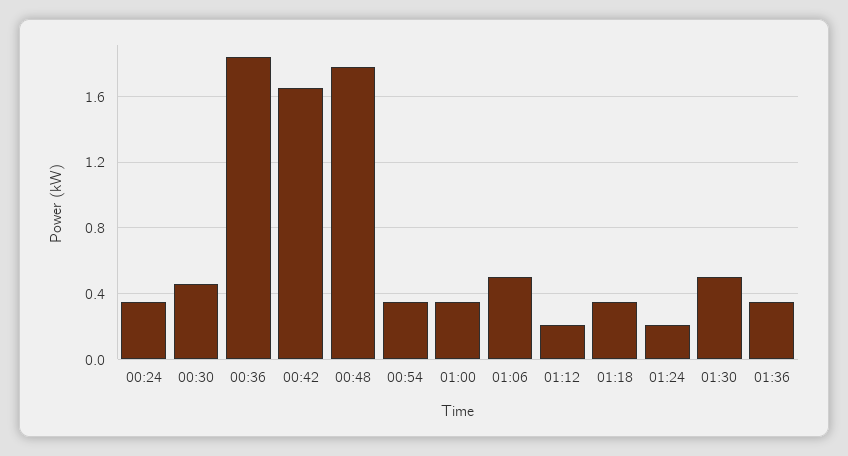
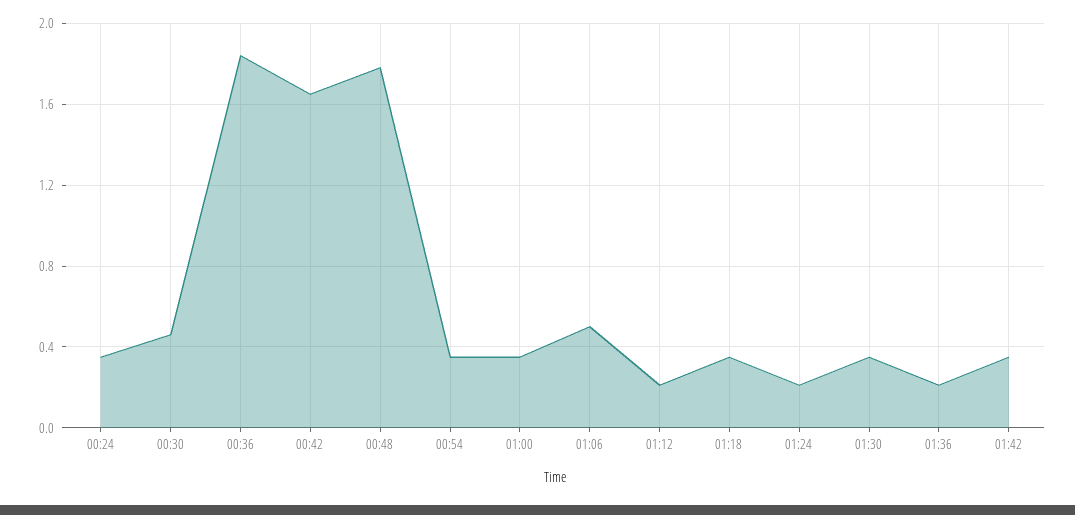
01:30: 0.5 -> 0.35
01:36: 0.35 -> 0.2
01:42: none -> 0.35

